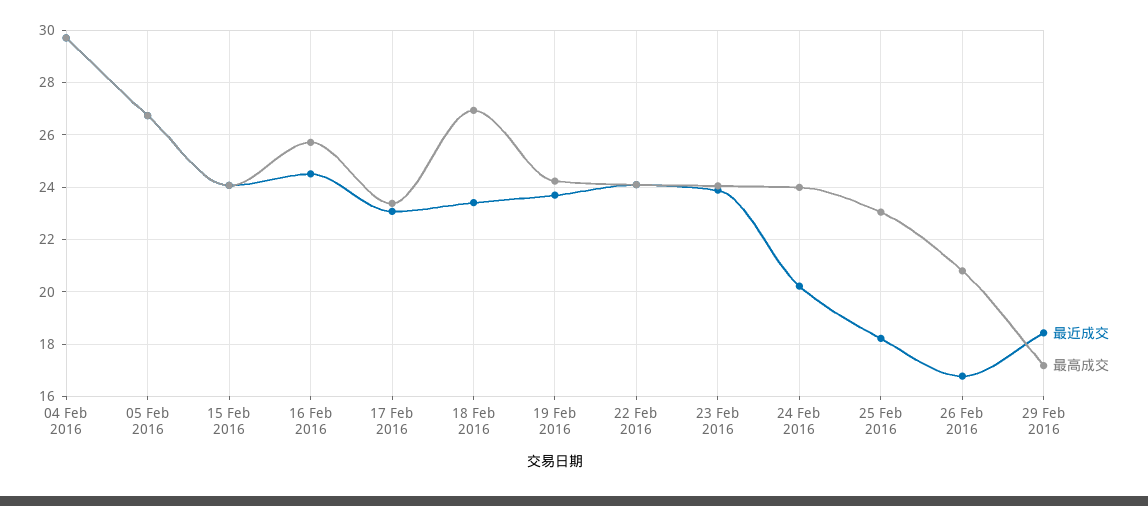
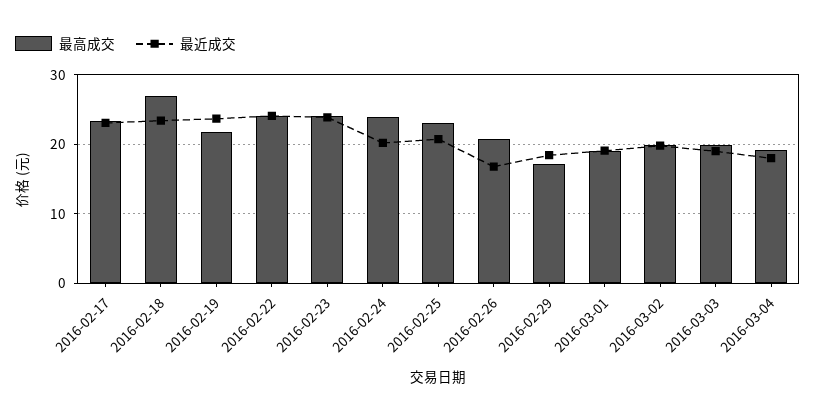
最近成交, 04 Feb 2016: 29.75 -> none
最高成交, 04 Feb 2016: 29.75 -> none
最近成交, 05 Feb 2016: 26.75 -> none
最高成交, 05 Feb 2016: 26.75 -> none
最近成交, 15 Feb 2016: 24 -> none
最高成交, 15 Feb 2016: 24 -> none
最近成交, 16 Feb 2016: 24.5 -> none
最高成交, 16 Feb 2016: 25.75 -> none
最高成交, 19 Feb 2016: 24.25 -> 22
最近成交, 25 Feb 2016: 18.25 -> 21
最高成交, 2016-03-01: none -> 19
最近成交, 2016-03-01: none -> 19
最高成交, 2016-03-02: none -> 20
最近成交, 2016-03-02: none -> 20
最高成交, 2016-03-03: none -> 20
最近成交, 2016-03-03: none -> 19
最高成交, 2016-03-04: none -> 19
最近成交, 2016-03-04: none -> 18

